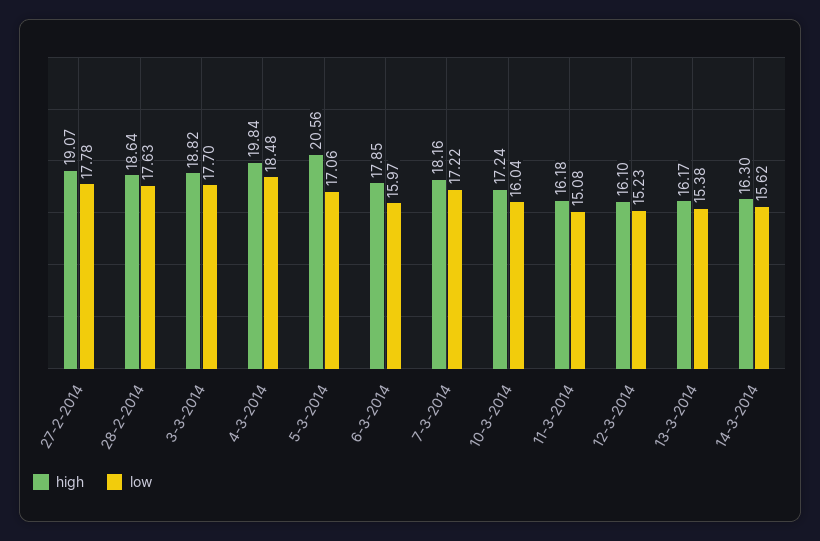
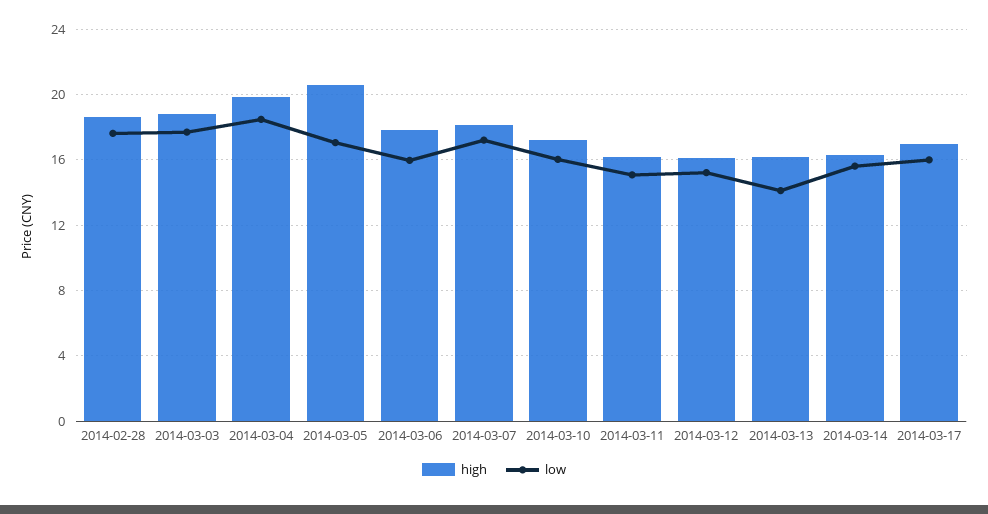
high, 27-2-2014: 19.07 -> none
low, 27-2-2014: 17.78 -> none
low, 13-3-2014: 15.38 -> 14
high, 2014-03-17: none -> 17
low, 2014-03-17: none -> 16

